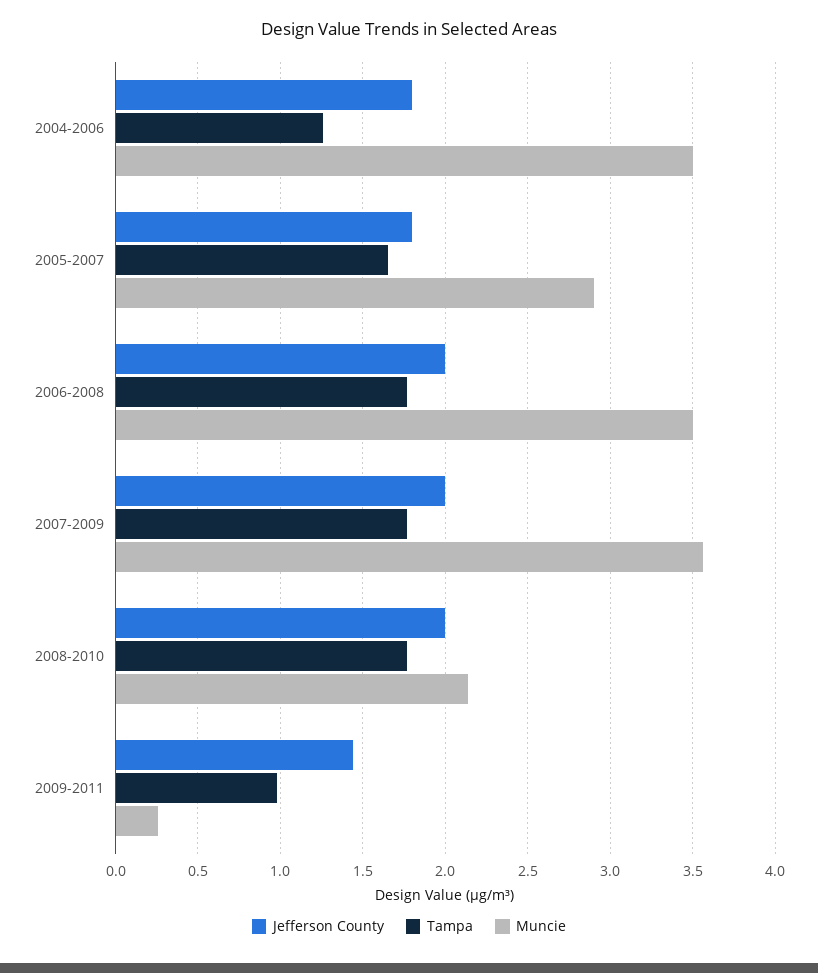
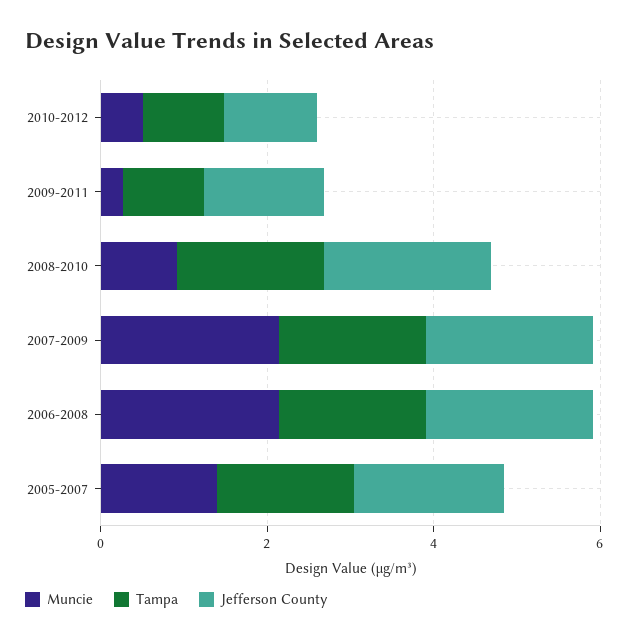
Jefferson County, 2004-2006: 1.8 -> none
Tampa, 2004-2006: 1.25 -> none
Muncie, 2004-2006: 3.5 -> none
Muncie, 2005-2007: 2.9 -> 1.5
Muncie, 2006-2008: 3.5 -> 2
Muncie, 2007-2009: 3.55 -> 2
Muncie, 2008-2010: 2.15 -> 1
Muncie, 2010-2012: none -> 0.5
Tampa, 2010-2012: none -> 1
Jefferson County, 2010-2012: none -> 1

